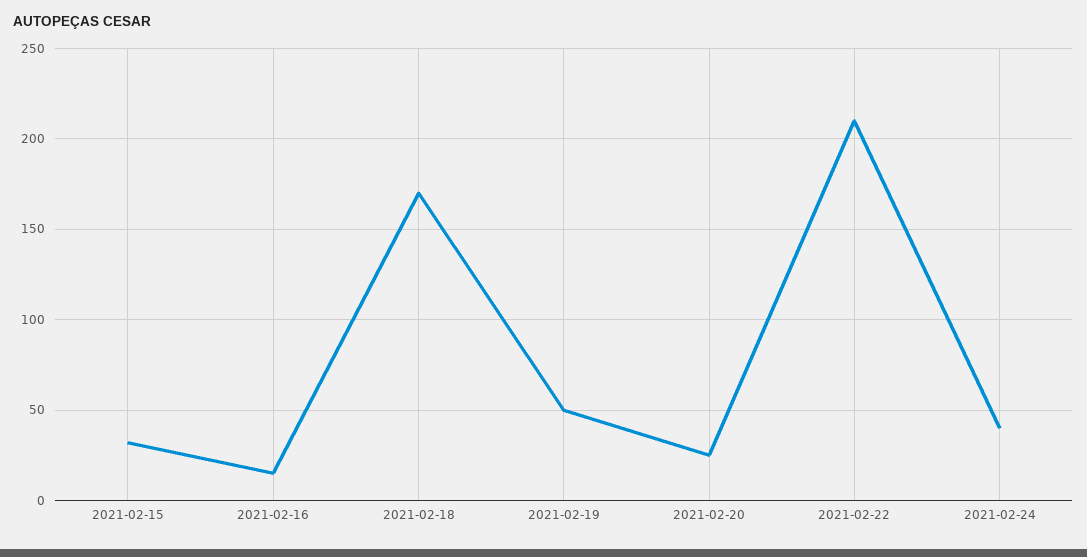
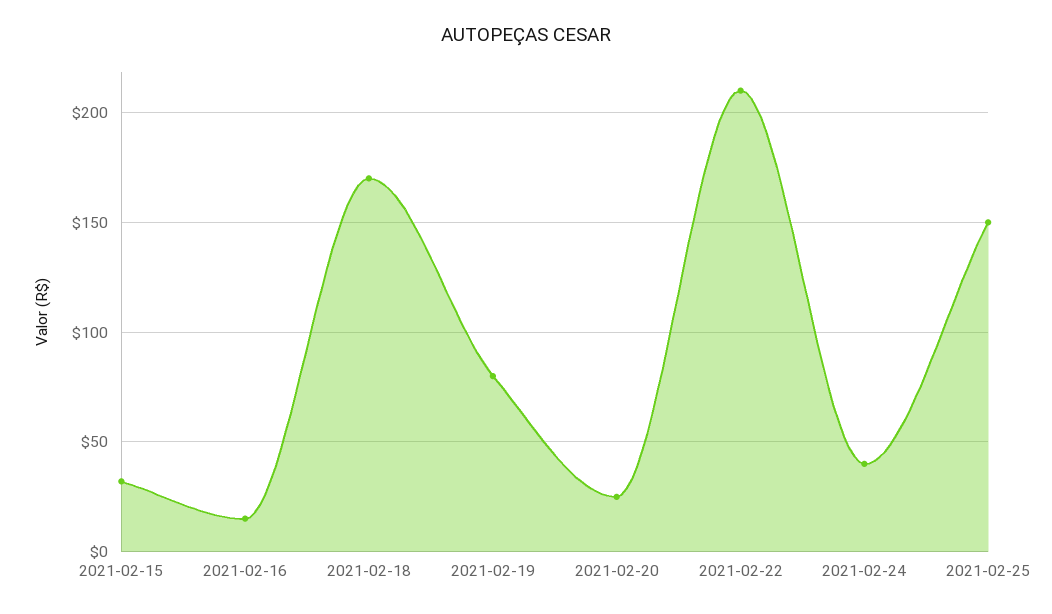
2021-02-19: 50 -> 80
2021-02-25: none -> 150

